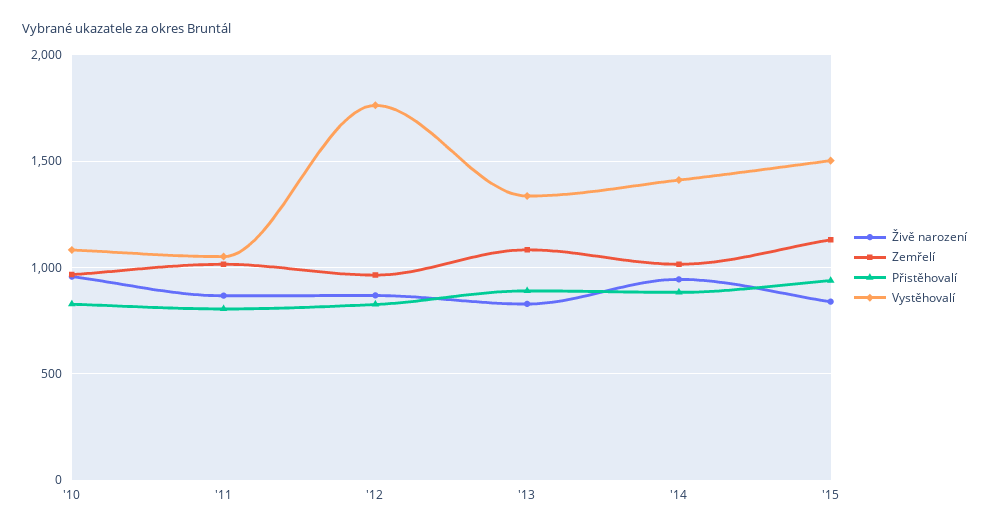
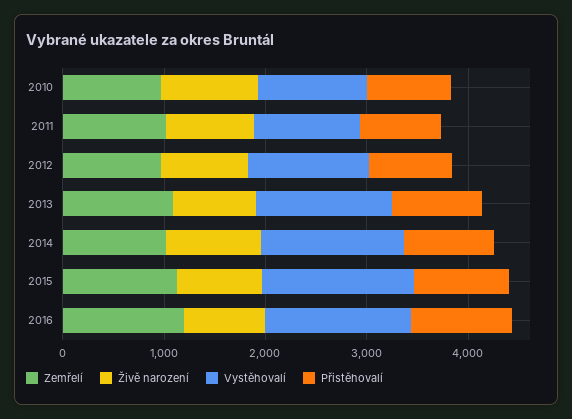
Vystěhovalí, '12: 1750 -> 1200
Zemřelí, 2016: none -> 1200
Živě narození, 2016: none -> 800
Vystěhovalí, 2016: none -> 1400
Přistěhovalí, 2016: none -> 1000

